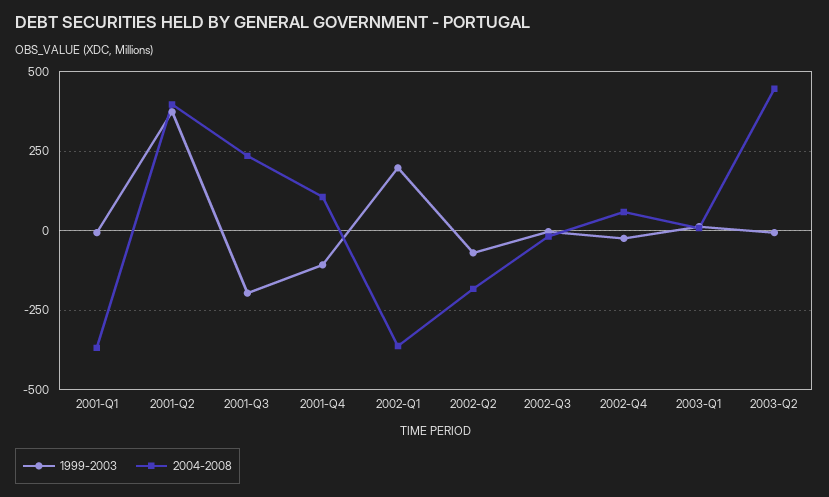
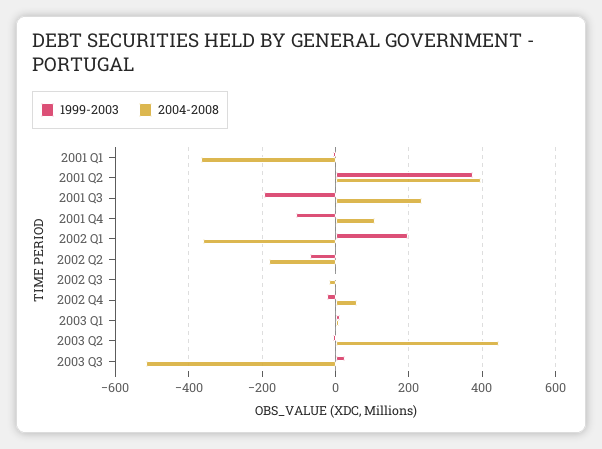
1999-2003, 2003 Q3: none -> 20
2004-2008, 2003 Q3: none -> -520

